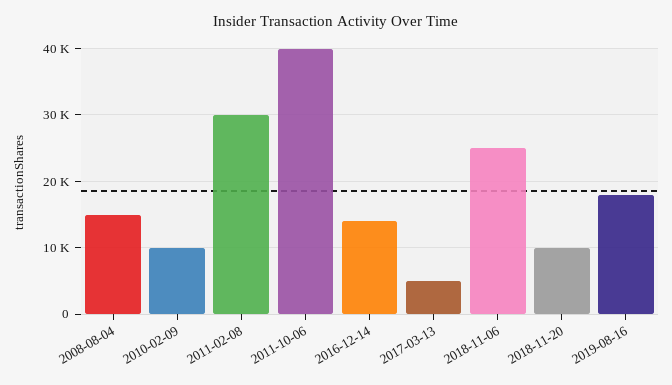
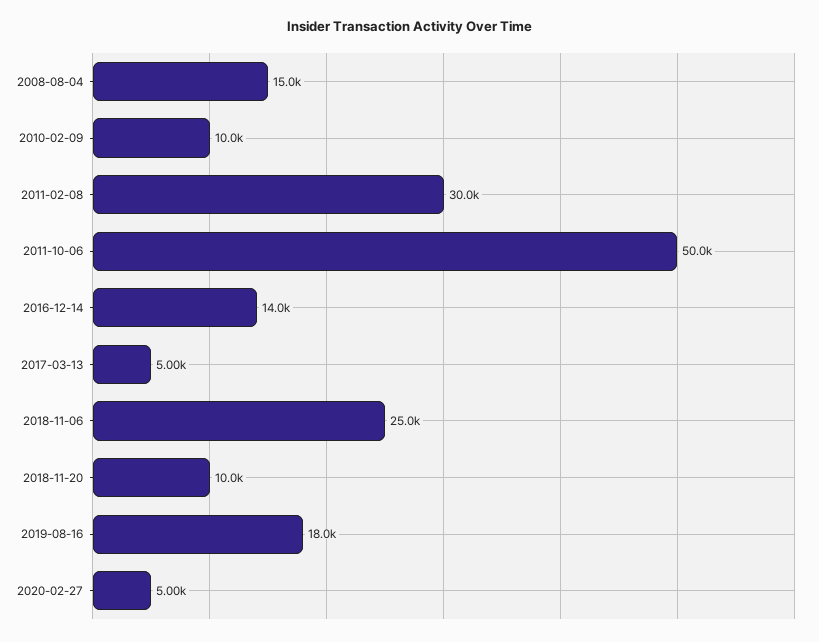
2011-10-06: 40000 -> 50000
2020-02-27: none -> 5000

